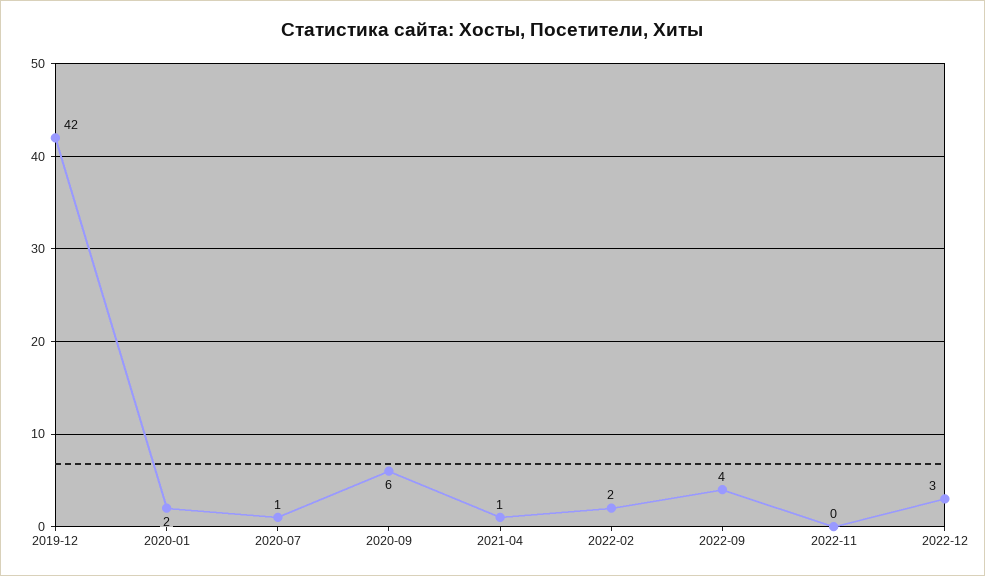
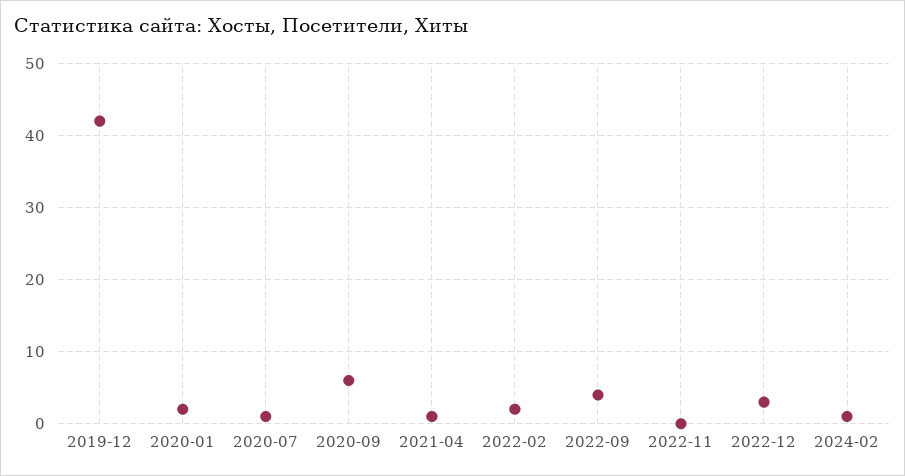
2024-02: none -> 1

